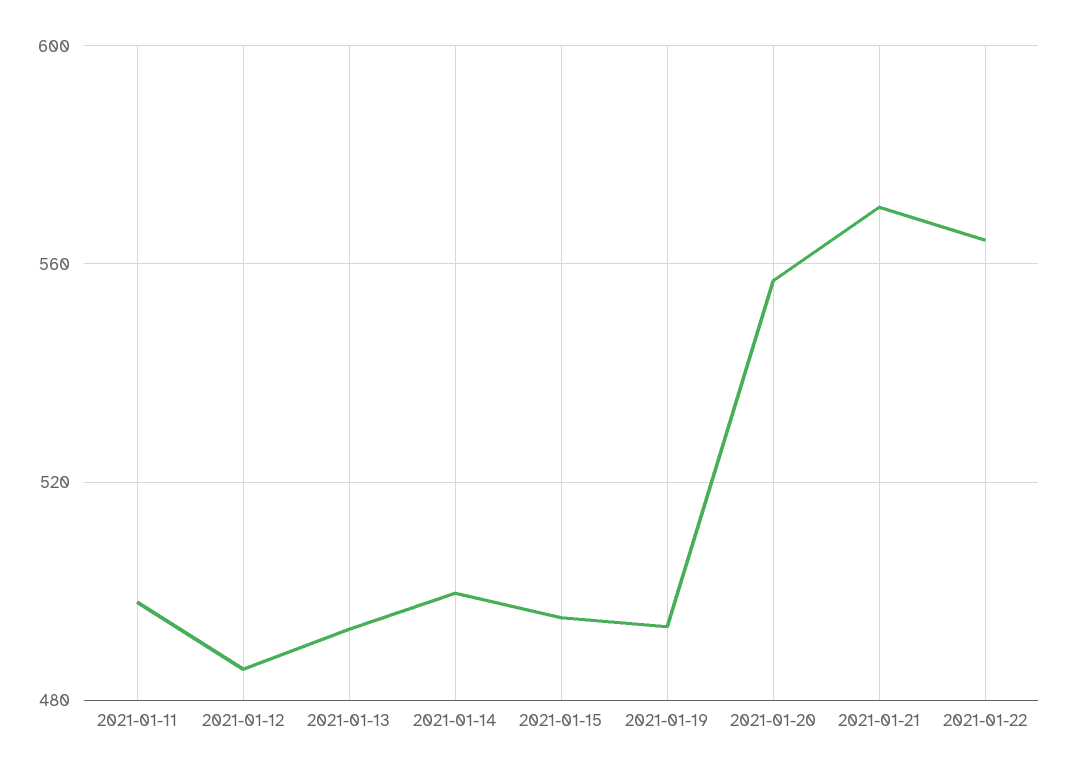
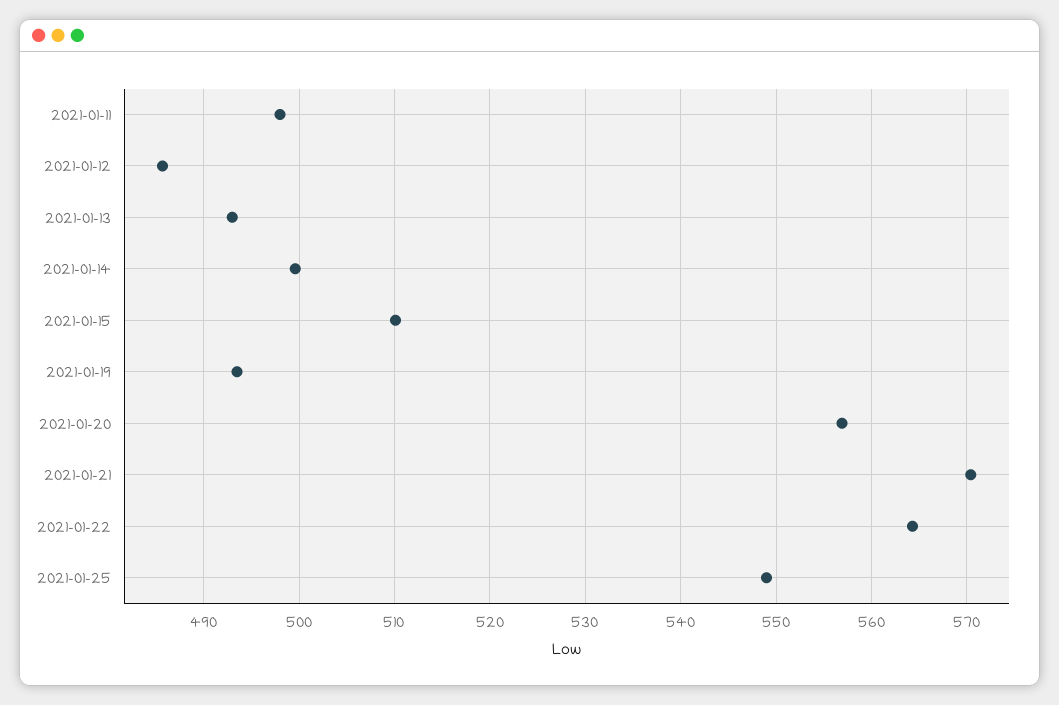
2021-01-15: 495 -> 510
2021-01-25: none -> 549

